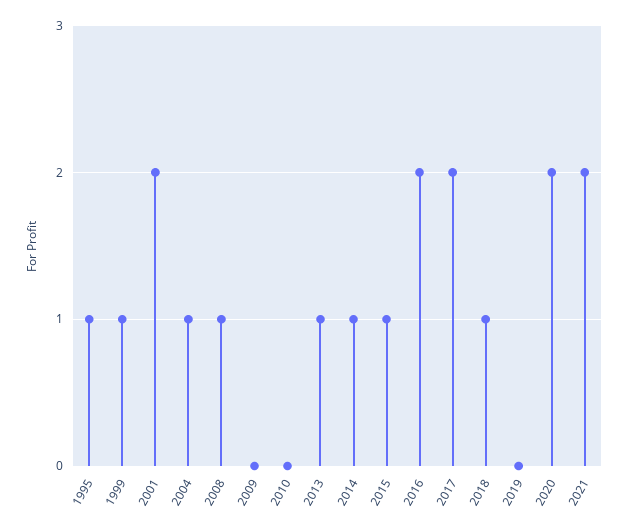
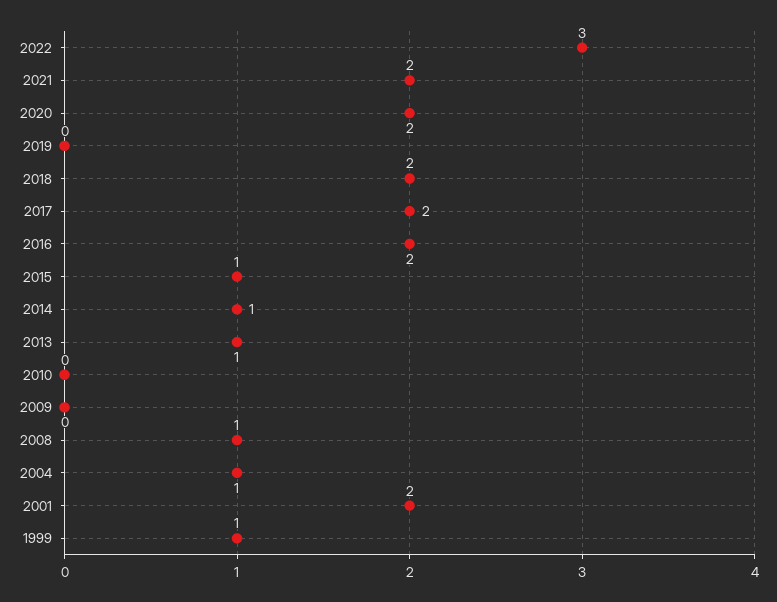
1995: 1 -> none
2018: 1 -> 2
2022: none -> 3

